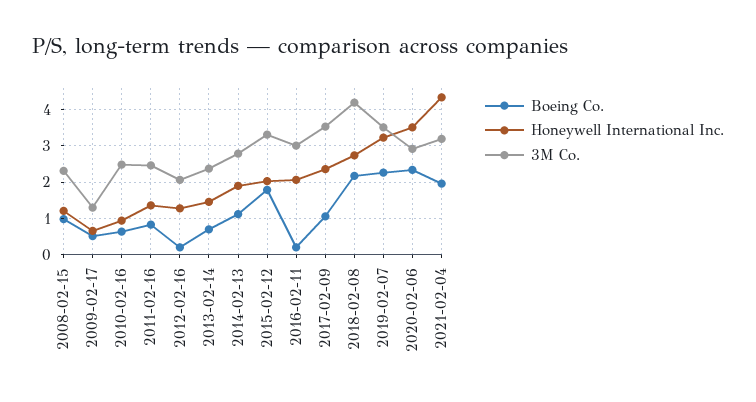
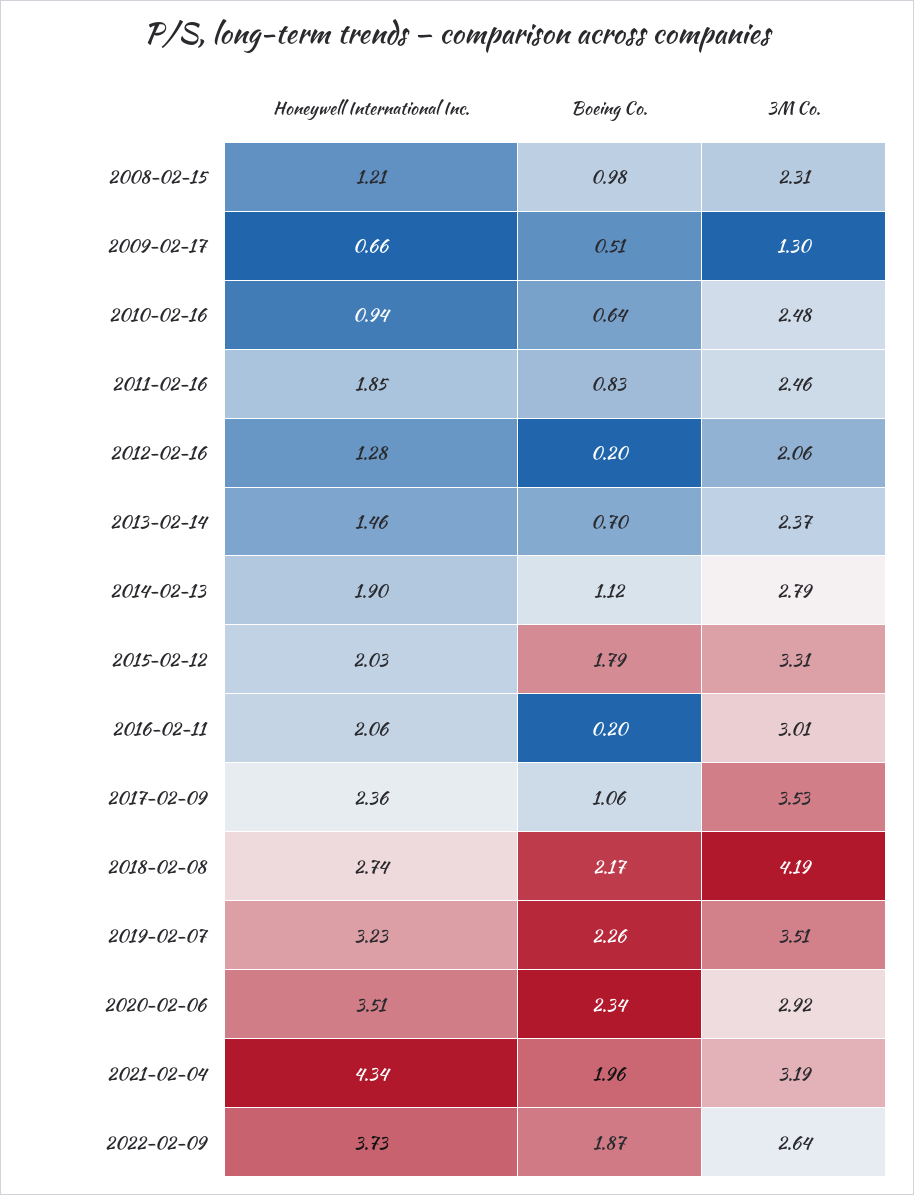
Honeywell International Inc., 2011-02-16: 1.4 -> 1.85
Honeywell International Inc., 2022-02-09: none -> 3.73
Boeing Co., 2022-02-09: none -> 1.87
3M Co., 2022-02-09: none -> 2.64

